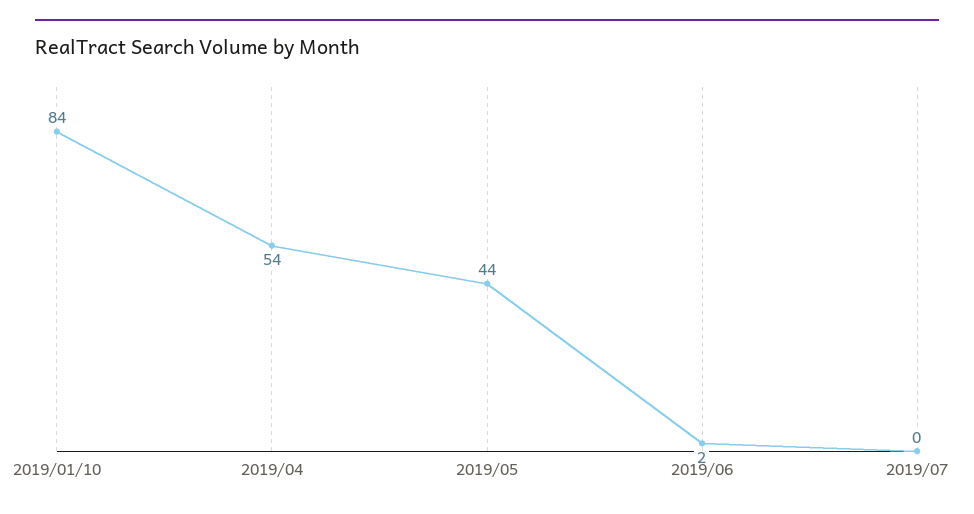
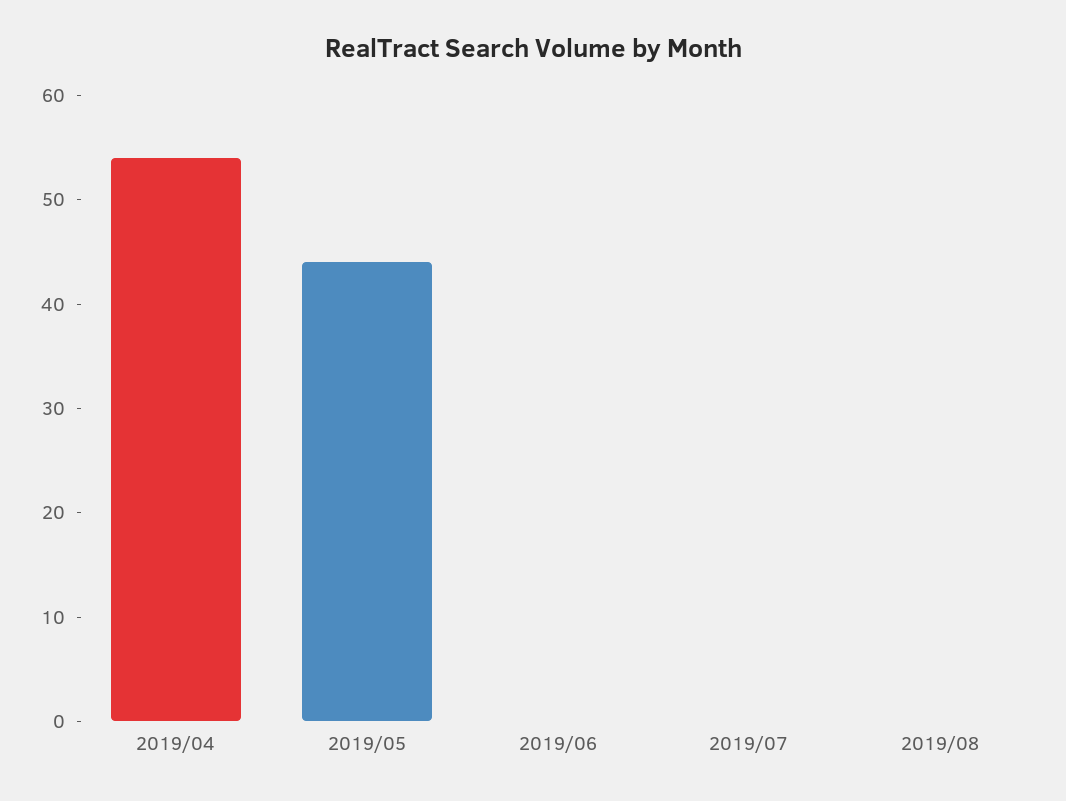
2019/01/10: 84 -> none
2019/06: 2 -> 0
2019/08: none -> 0

